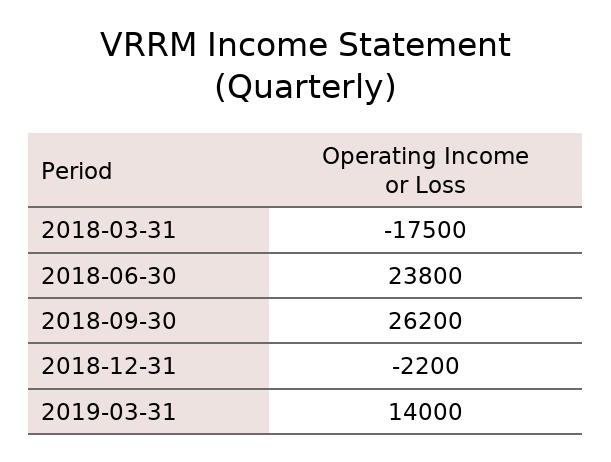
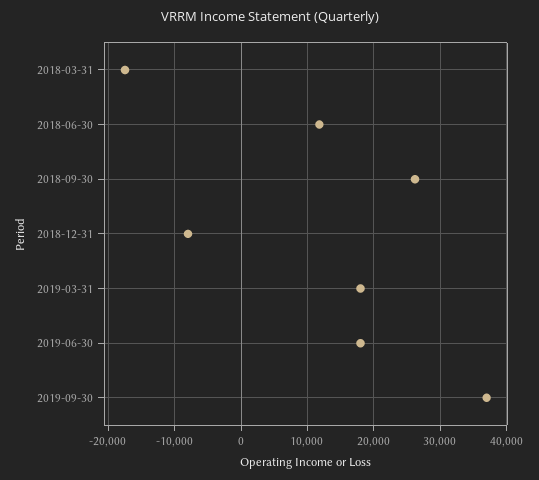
2018-06-30: 23800 -> 12000
2018-12-31: -2200 -> -8000
2019-03-31: 14000 -> 18000
2019-06-30: none -> 18000
2019-09-30: none -> 37000

